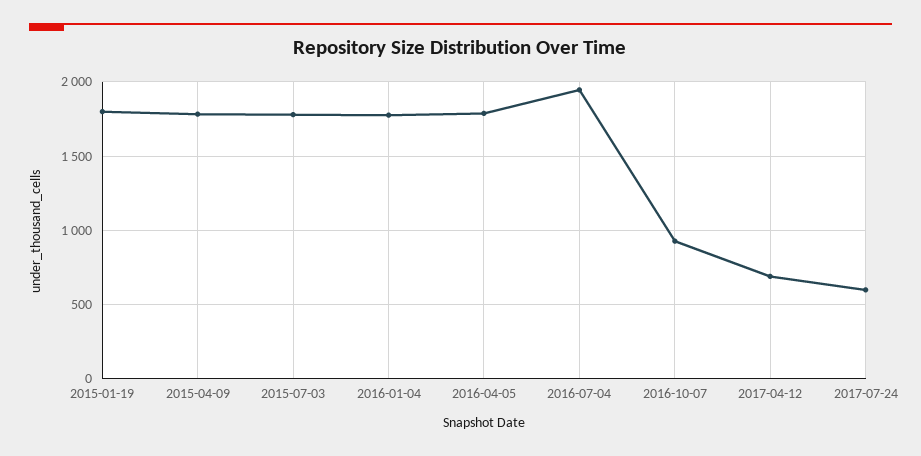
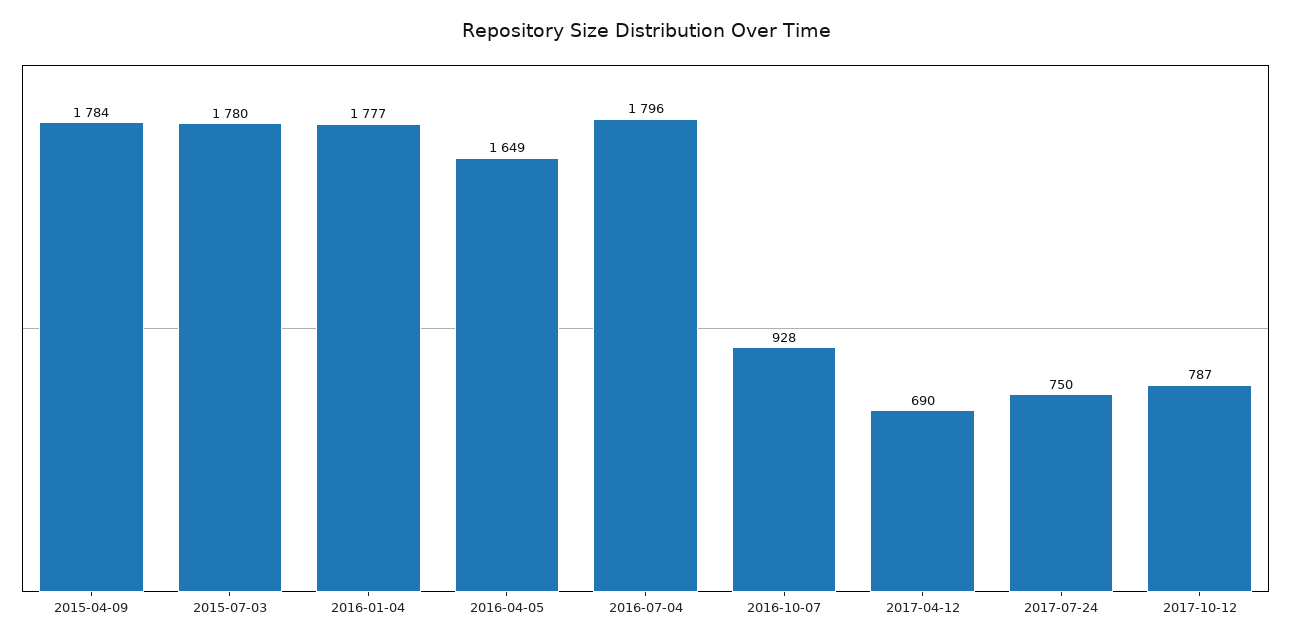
2015-01-19: 1800 -> none
2016-04-05: 1800 -> 1649
2016-07-04: 1950 -> 1796
2017-07-24: 600 -> 750
2017-10-12: none -> 787

